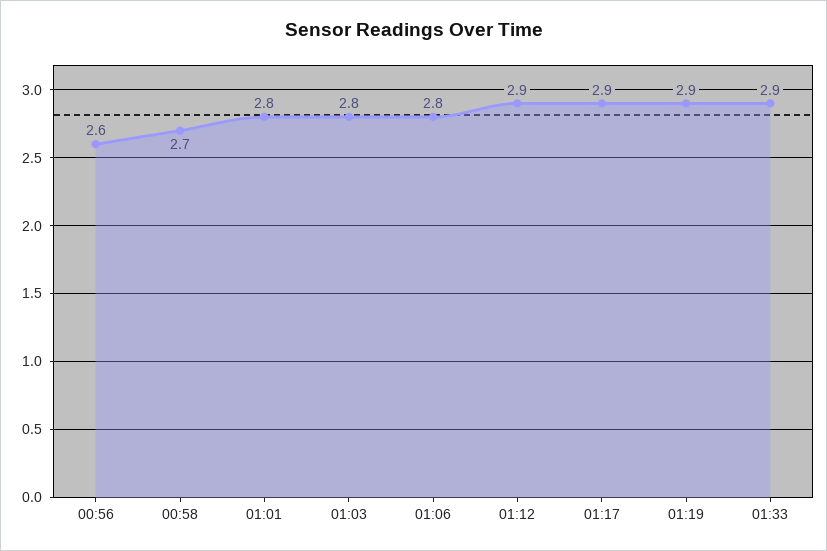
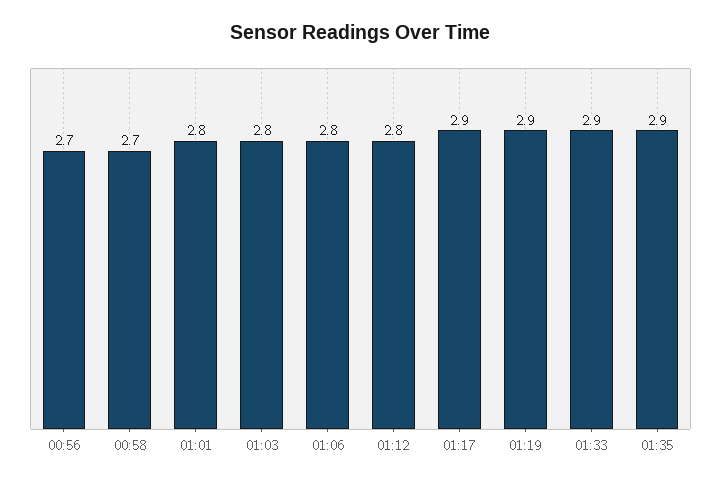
00:56: 2.6 -> 2.7
01:12: 2.9 -> 2.8
01:35: none -> 2.9

